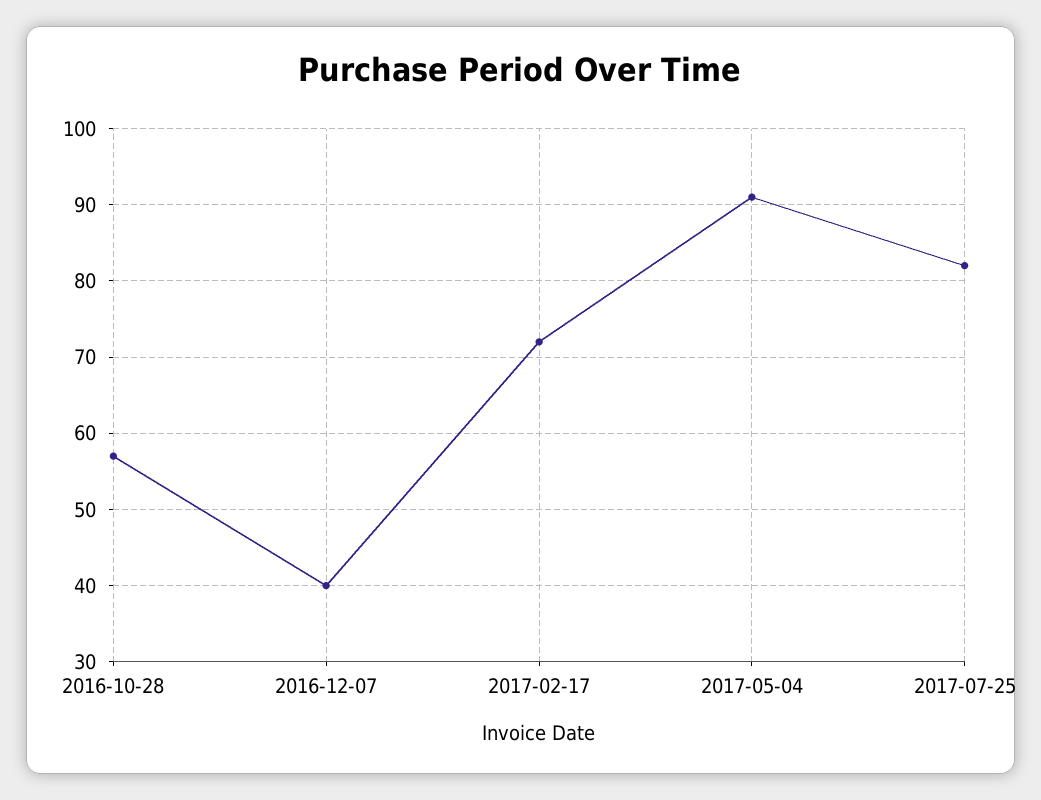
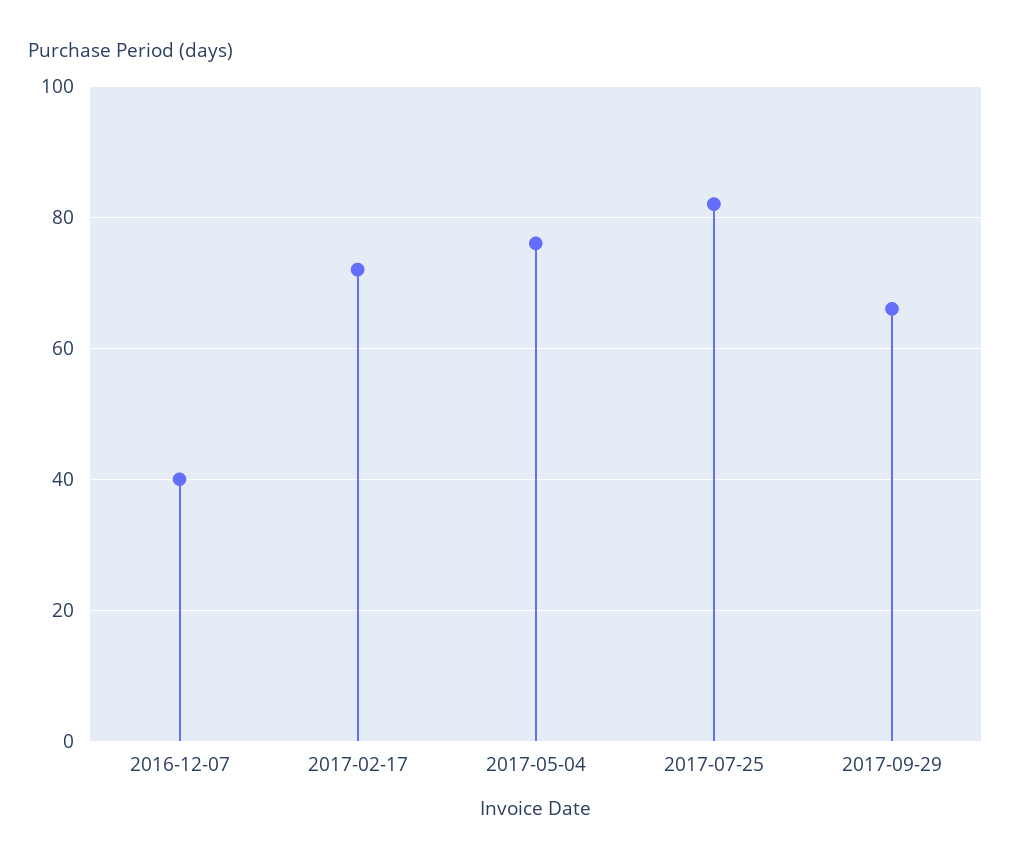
2016-10-28: 57 -> none
2017-05-04: 91 -> 75
2017-09-29: none -> 65

